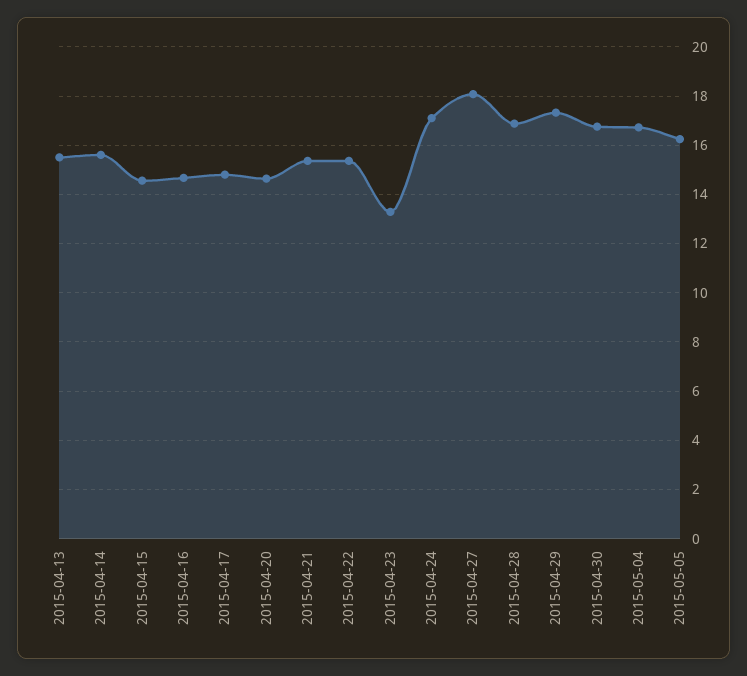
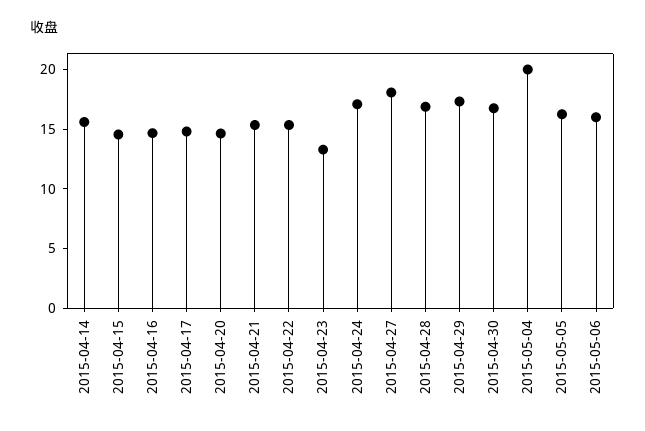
2015-04-13: 15.5 -> none
2015-05-04: 16.75 -> 20
2015-05-06: none -> 16

